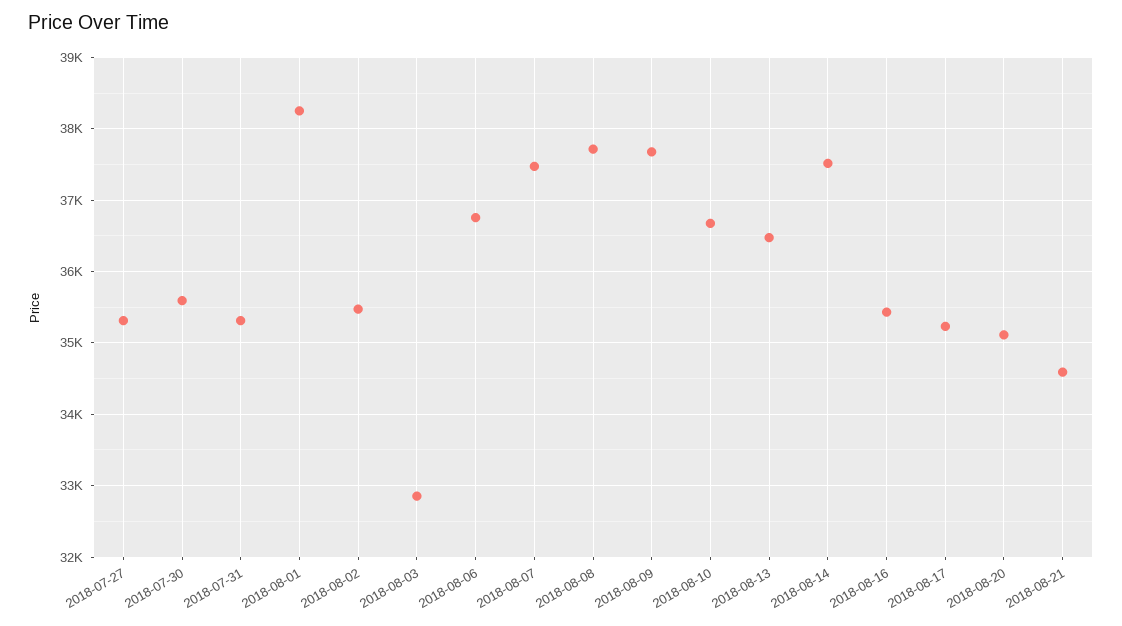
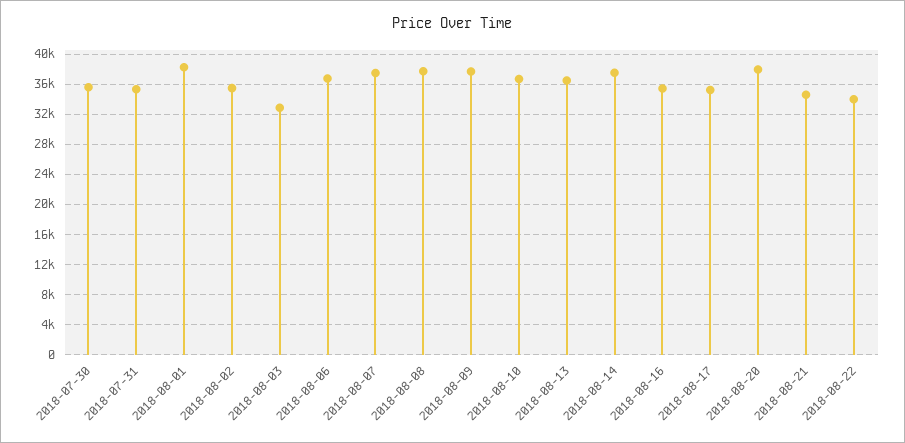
2018-07-27: 35300 -> none
2018-08-20: 35100 -> 38000
2018-08-22: none -> 34000

